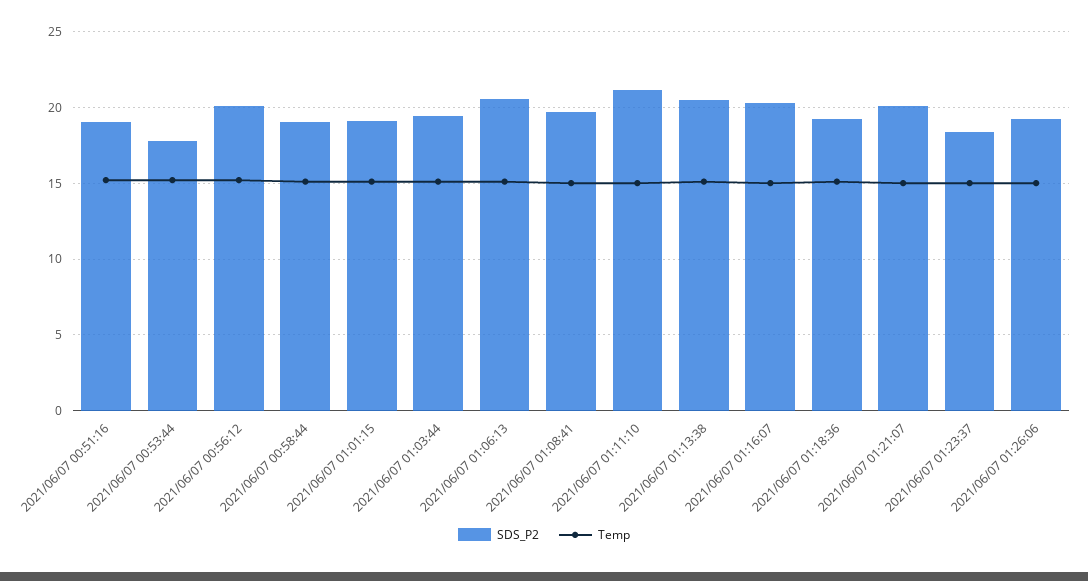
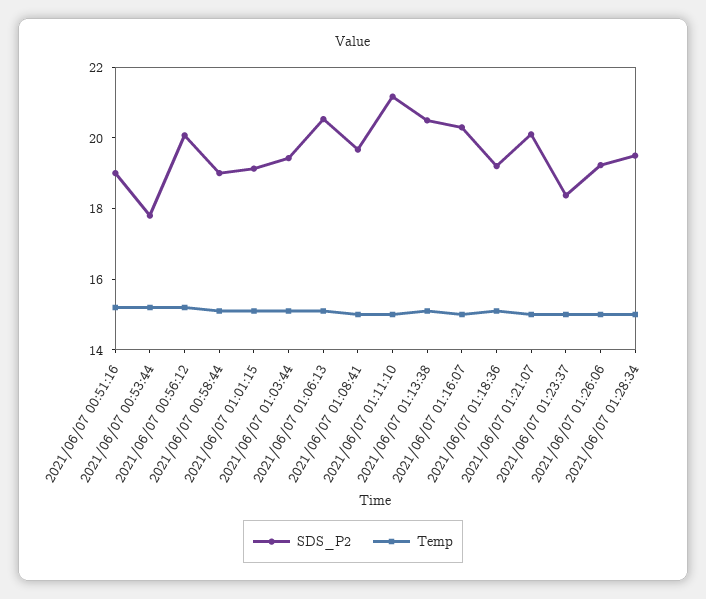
SDS_P2, 2021/06/07 01:28:34: none -> 19.5
Temp, 2021/06/07 01:28:34: none -> 15

